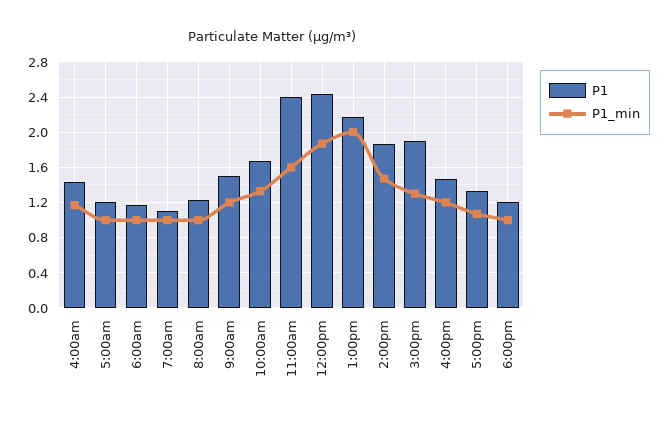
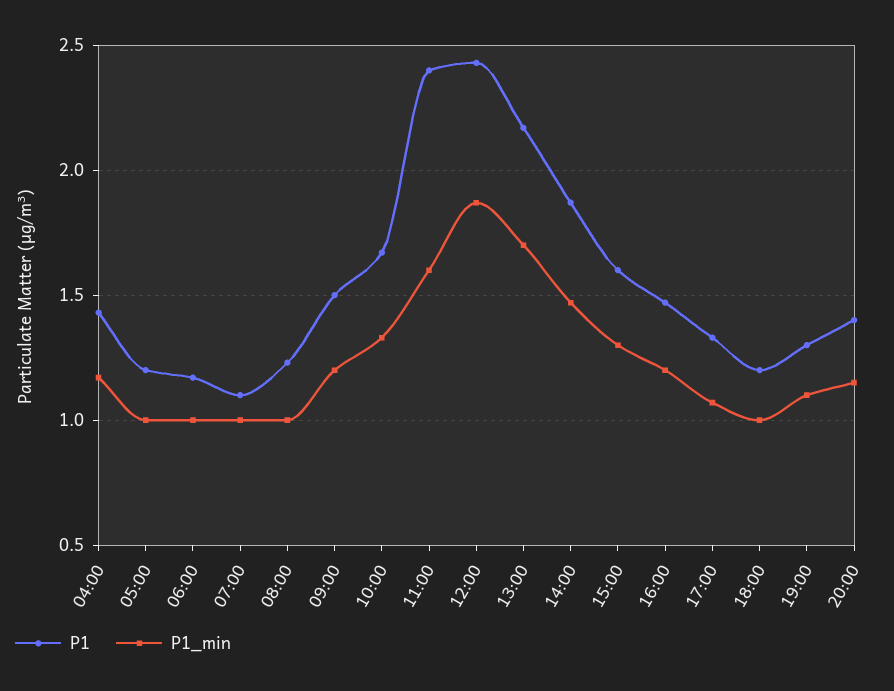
P1_min, 1:00pm: 2 -> 1.7
P1, 3:00pm: 1.9 -> 1.6
P1, 19:00: none -> 1.3
P1_min, 19:00: none -> 1.1
P1, 20:00: none -> 1.4
P1_min, 20:00: none -> 1.15

